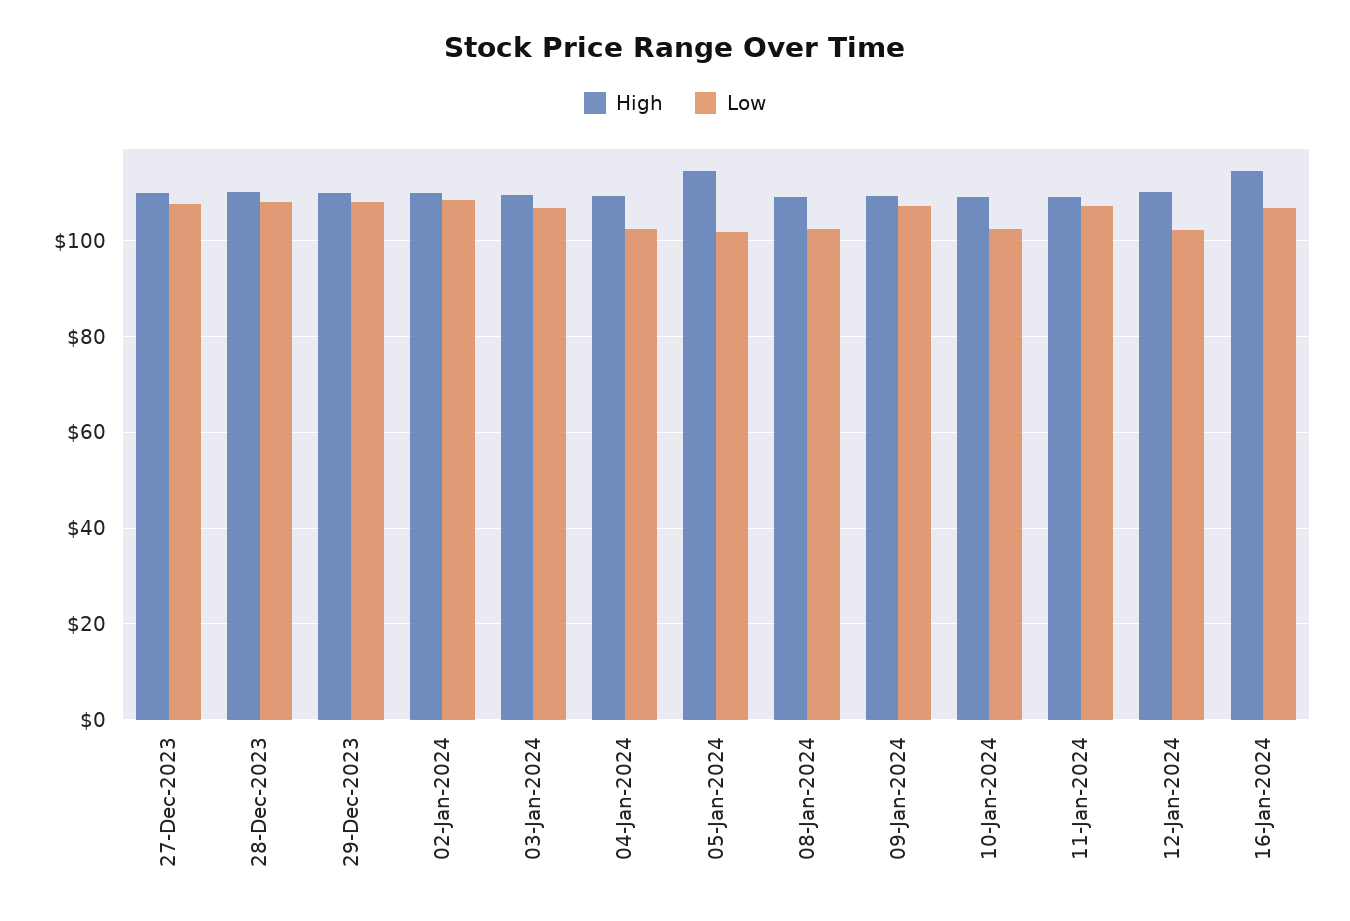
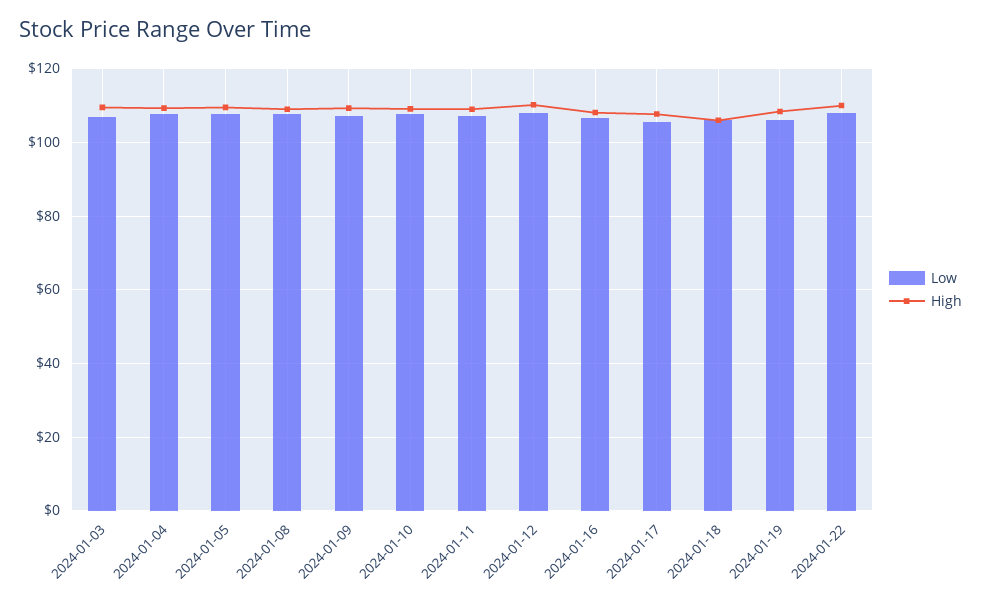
High, 27-Dec-2023: 110 -> none
Low, 27-Dec-2023: 108 -> none
High, 28-Dec-2023: 110 -> none
Low, 28-Dec-2023: 108 -> none
High, 29-Dec-2023: 110 -> none
Low, 29-Dec-2023: 108 -> none
High, 02-Jan-2024: 110 -> none
Low, 02-Jan-2024: 108 -> none
Low, 04-Jan-2024: 102 -> 108
High, 05-Jan-2024: 114 -> 110
Low, 05-Jan-2024: 102 -> 108
Low, 08-Jan-2024: 102 -> 108
Low, 10-Jan-2024: 102 -> 108
Low, 12-Jan-2024: 102 -> 108
High, 16-Jan-2024: 114 -> 108
Low, 2024-01-17: none -> 106
High, 2024-01-17: none -> 108
Low, 2024-01-18: none -> 106
High, 2024-01-18: none -> 106
Low, 2024-01-19: none -> 106
High, 2024-01-19: none -> 108
Low, 2024-01-22: none -> 108
High, 2024-01-22: none -> 110

